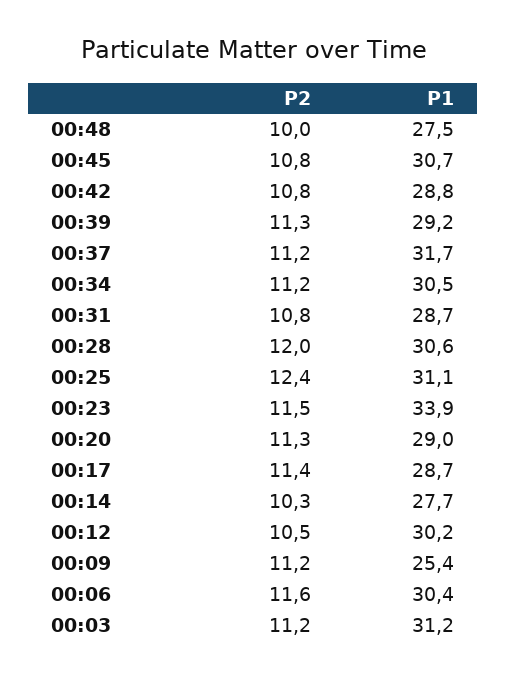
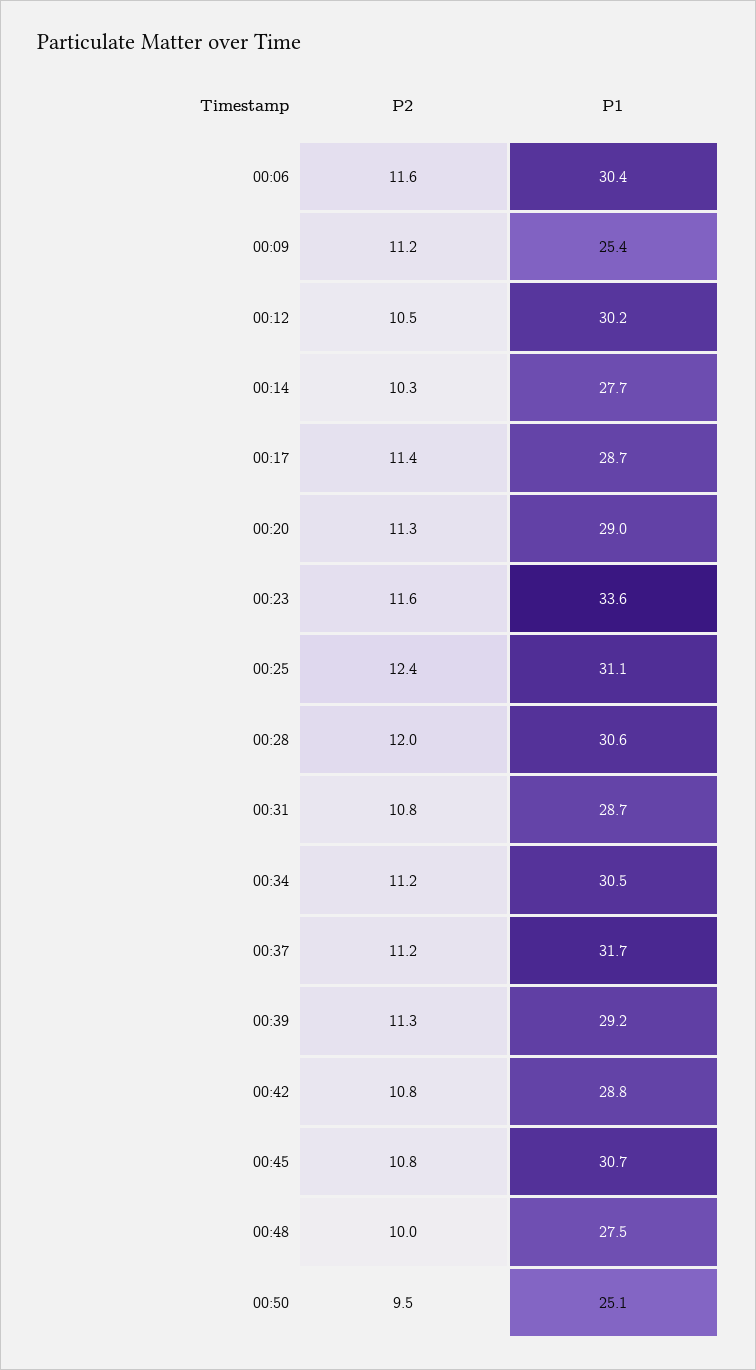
P2, 00:23: 11.5 -> 11.6
P1, 00:23: 33.9 -> 33.6
P2, 00:03: 11.2 -> none
P1, 00:03: 31.2 -> none
P2, 00:50: none -> 9.5
P1, 00:50: none -> 25.1

